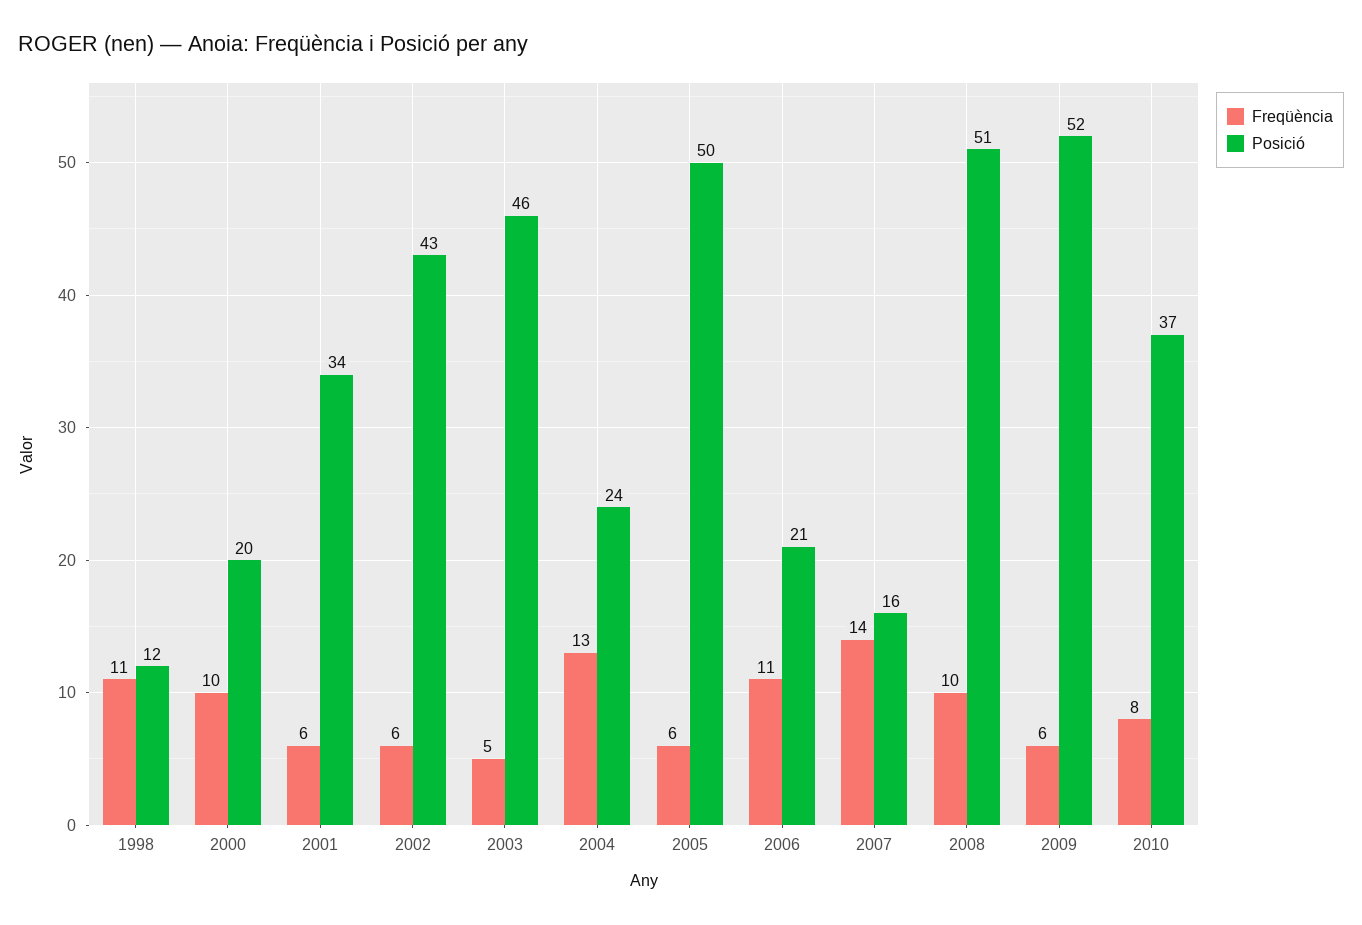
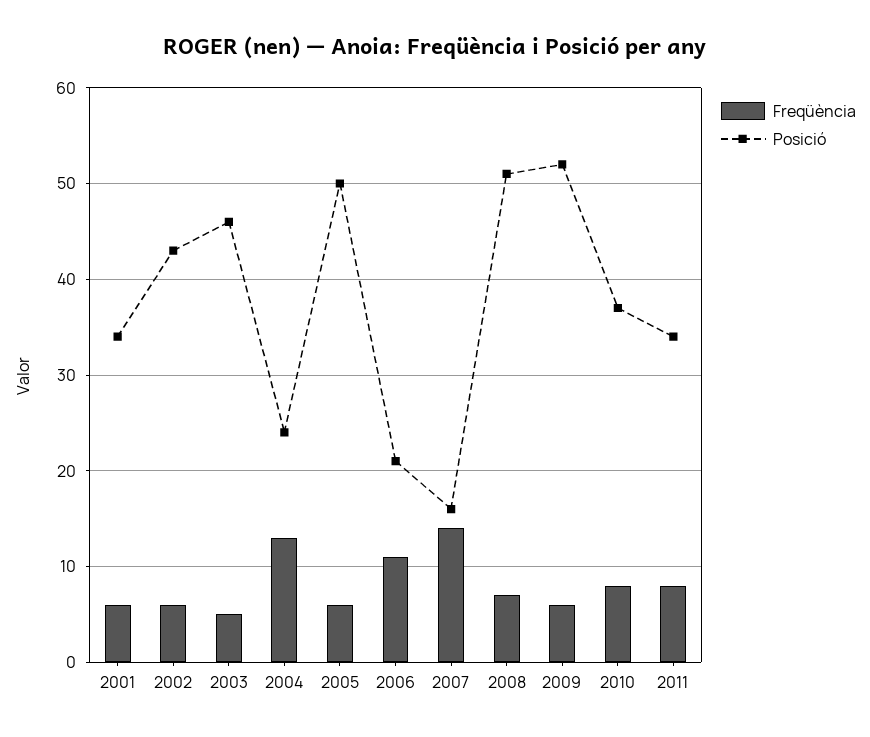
Freqüència, 1998: 11 -> none
Posició, 1998: 12 -> none
Freqüència, 2000: 10 -> none
Posició, 2000: 20 -> none
Freqüència, 2008: 10 -> 7
Freqüència, 2011: none -> 8
Posició, 2011: none -> 34

